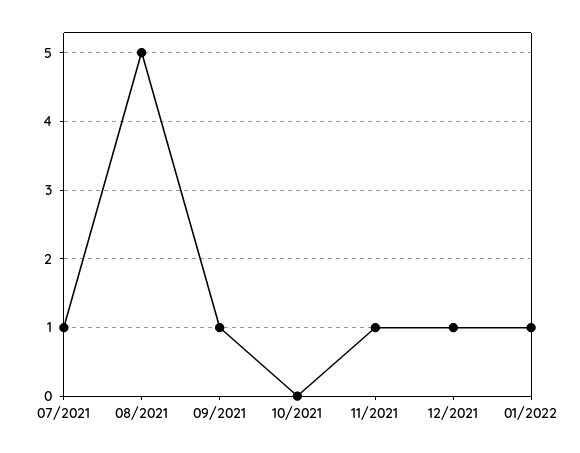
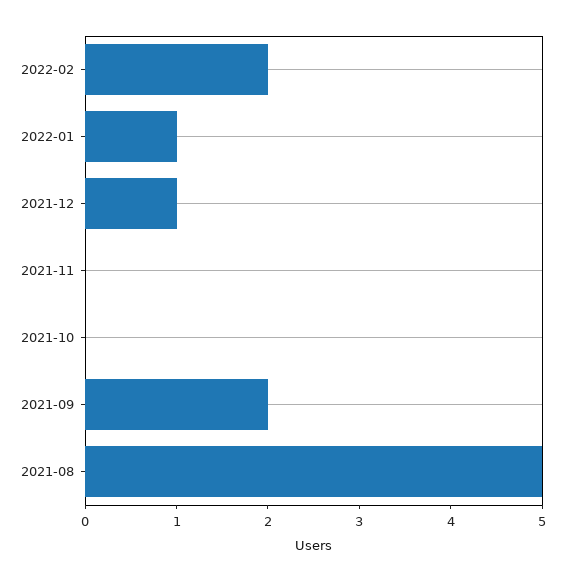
07/2021: 1 -> none
09/2021: 1 -> 2
11/2021: 1 -> 0
2022-02: none -> 2

